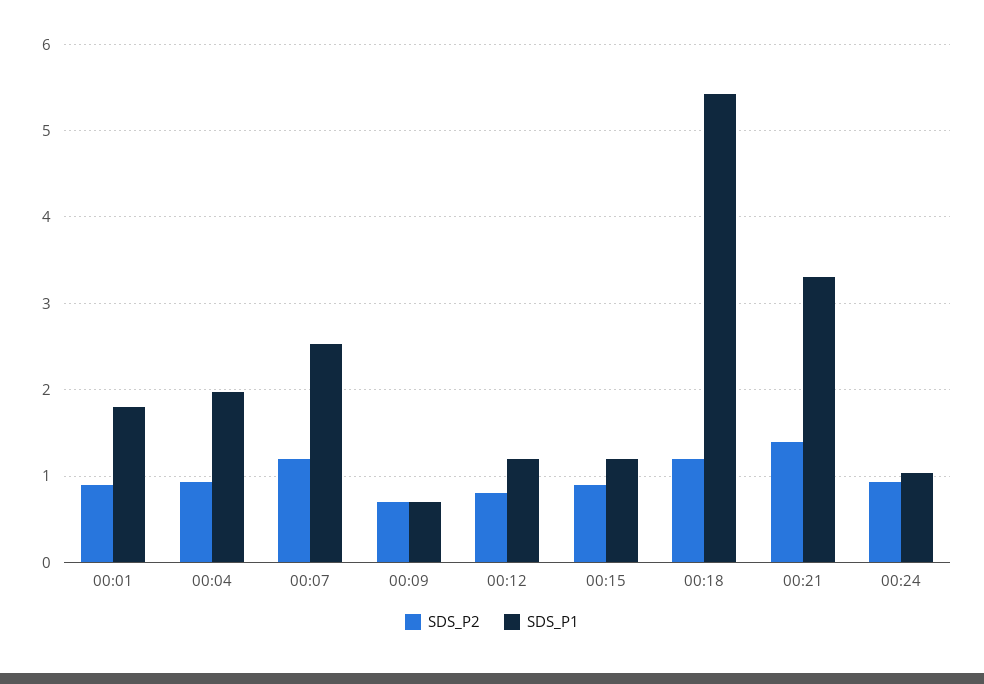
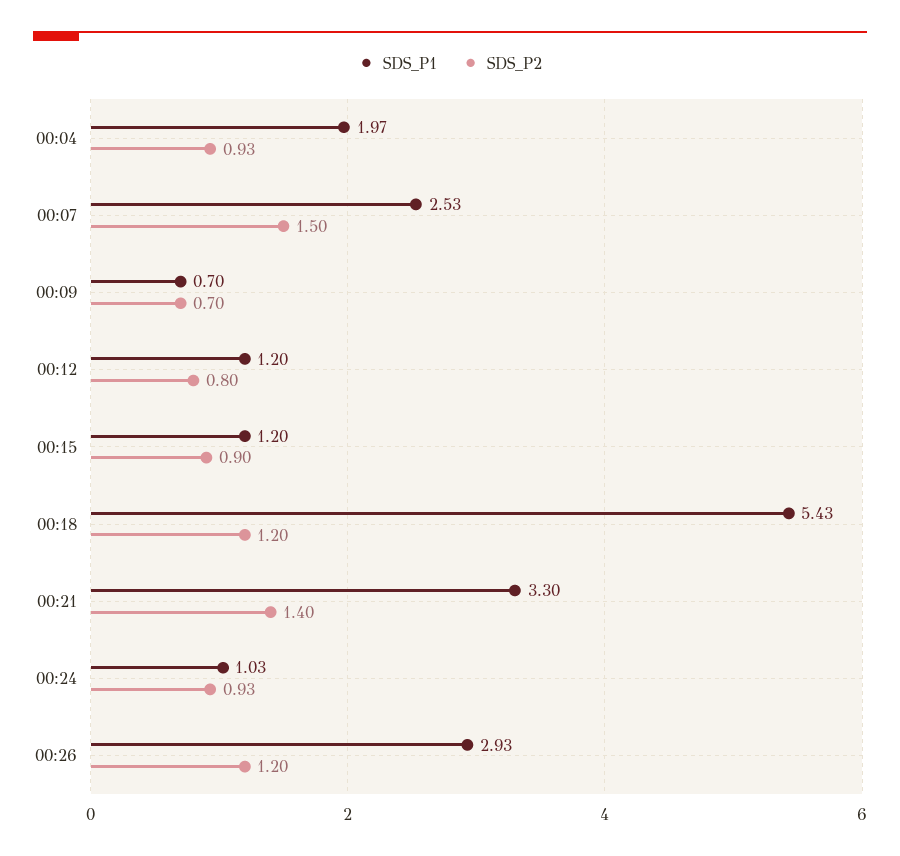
SDS_P2, 00:01: 0.9 -> none
SDS_P1, 00:01: 1.8 -> none
SDS_P2, 00:07: 1.2 -> 1.5
SDS_P1, 00:26: none -> 2.93
SDS_P2, 00:26: none -> 1.2

